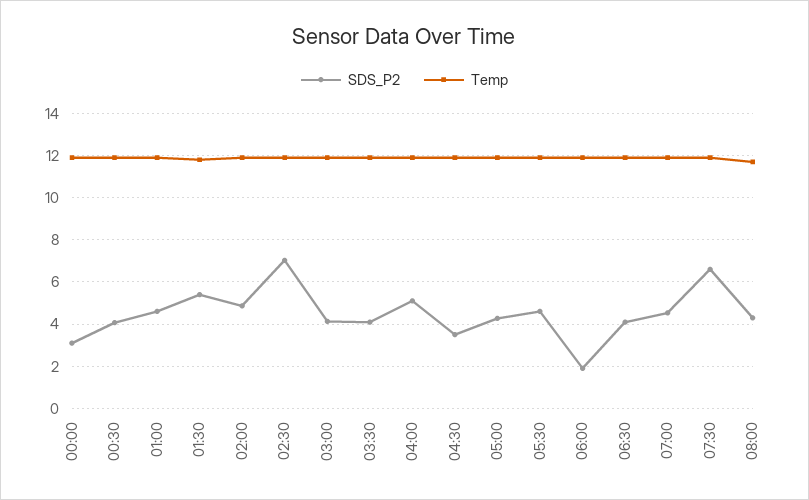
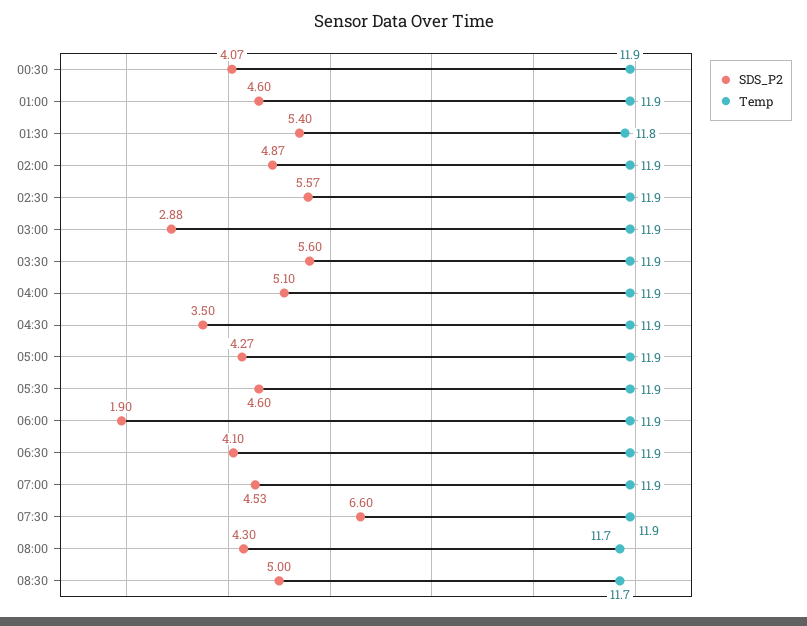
SDS_P2, 00:00: 3 -> none
Temp, 00:00: 12 -> none
SDS_P2, 02:30: 7 -> 5.57
SDS_P2, 03:00: 4 -> 2.88
SDS_P2, 03:30: 4 -> 5.6
SDS_P2, 08:30: none -> 5
Temp, 08:30: none -> 11.7

